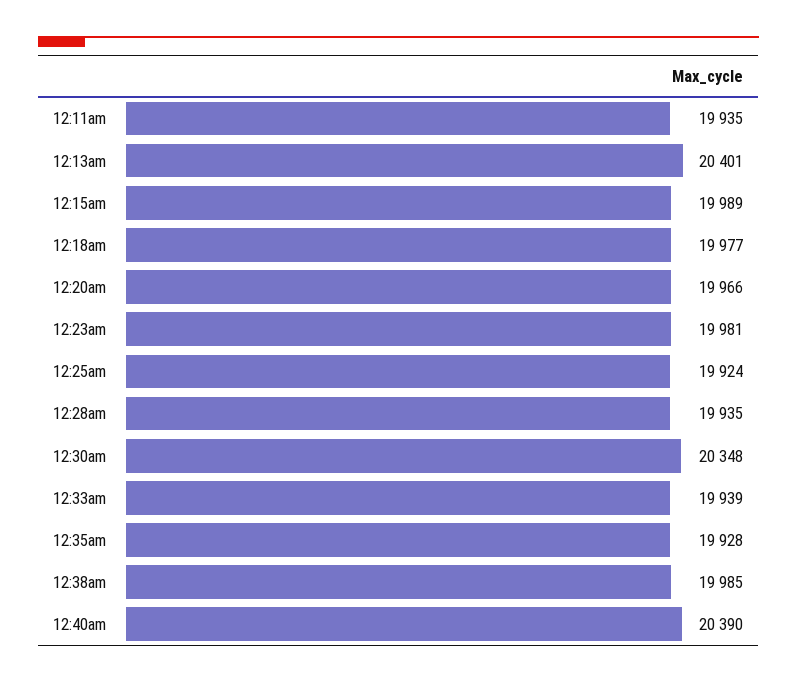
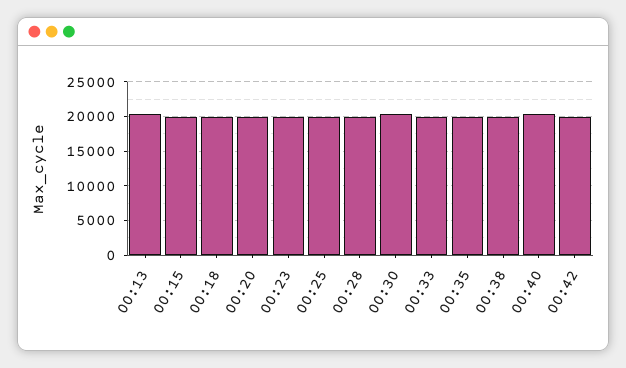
12:11am: 19935 -> none
00:42: none -> 20000

